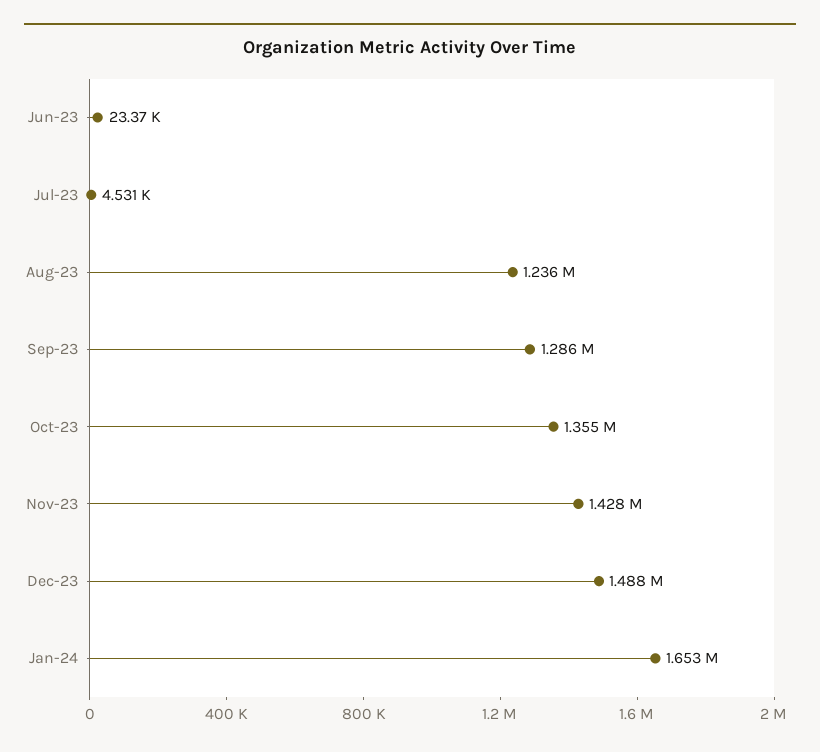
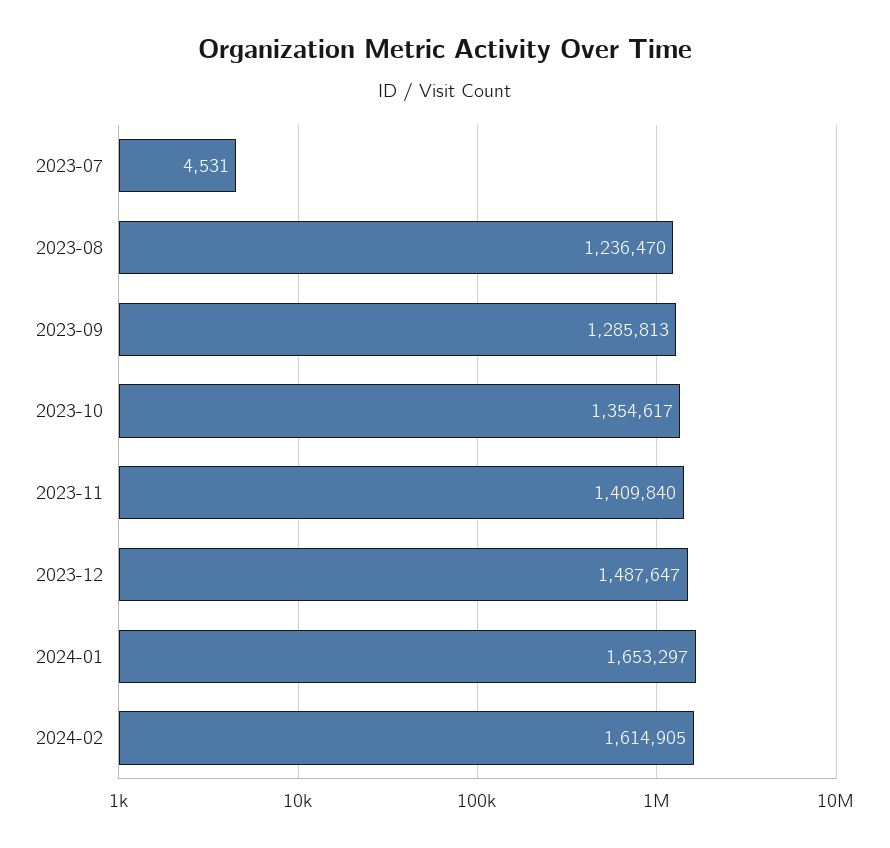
Jun-23: 23370 -> none
Nov-23: 1428000 -> 1409840
2024-02: none -> 1614905

